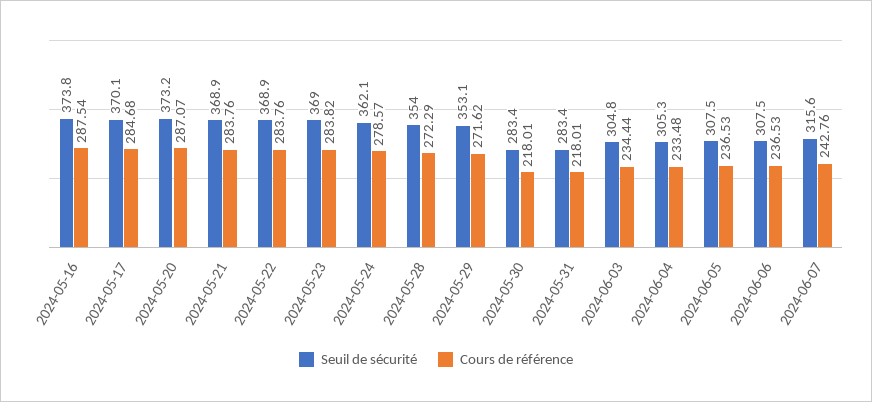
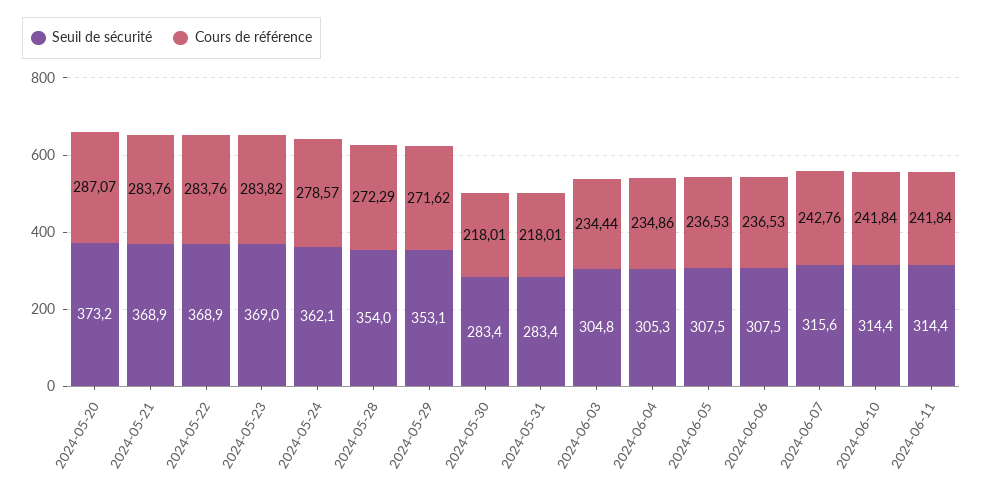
Seuil de sécurité, 2024-05-16: 373.8 -> none
Cours de référence, 2024-05-16: 287.54 -> none
Seuil de sécurité, 2024-05-17: 370.1 -> none
Cours de référence, 2024-05-17: 284.68 -> none
Cours de référence, 2024-06-04: 233.48 -> 234.86
Seuil de sécurité, 2024-06-10: none -> 314.4
Cours de référence, 2024-06-10: none -> 241.84
Seuil de sécurité, 2024-06-11: none -> 314.4
Cours de référence, 2024-06-11: none -> 241.84

